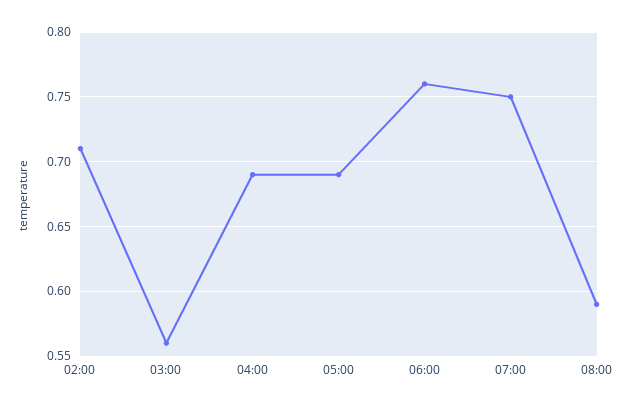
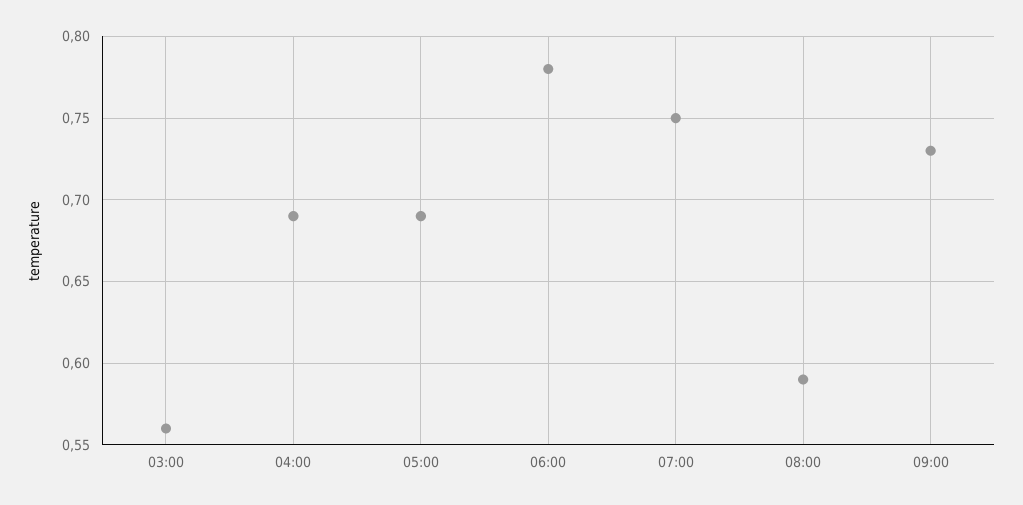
02:00: 0.71 -> none
06:00: 0.76 -> 0.78
09:00: none -> 0.73

